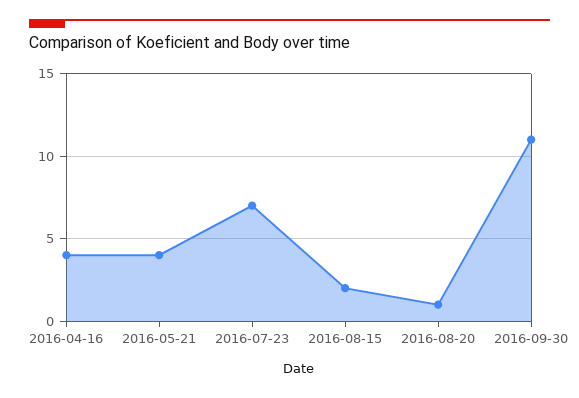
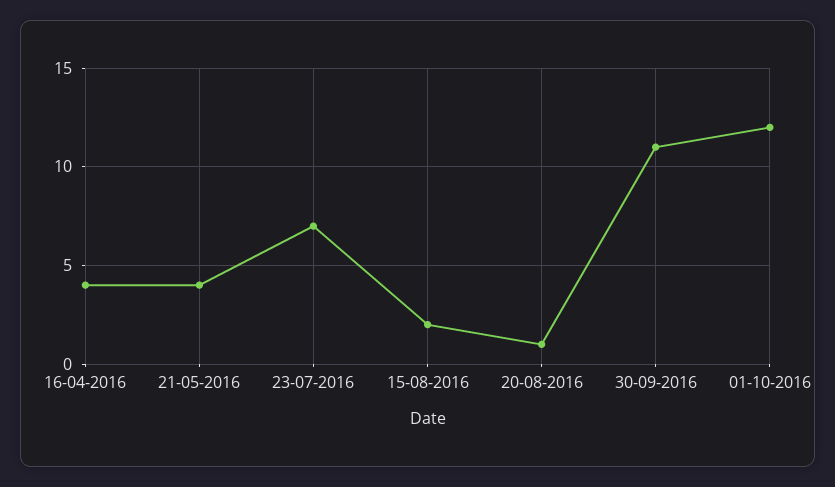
01-10-2016: none -> 12

